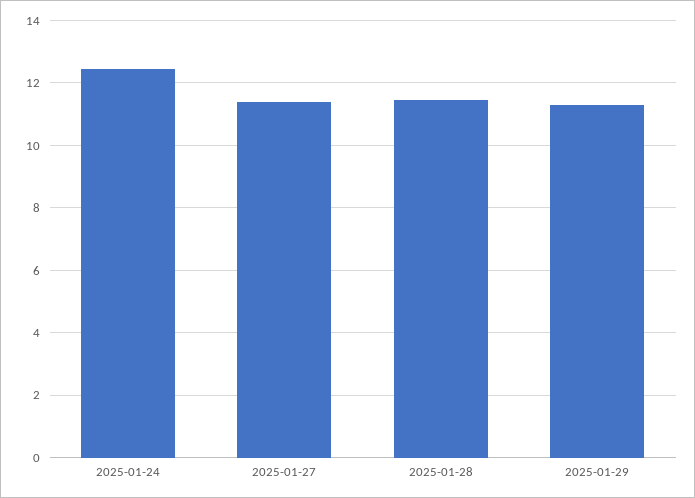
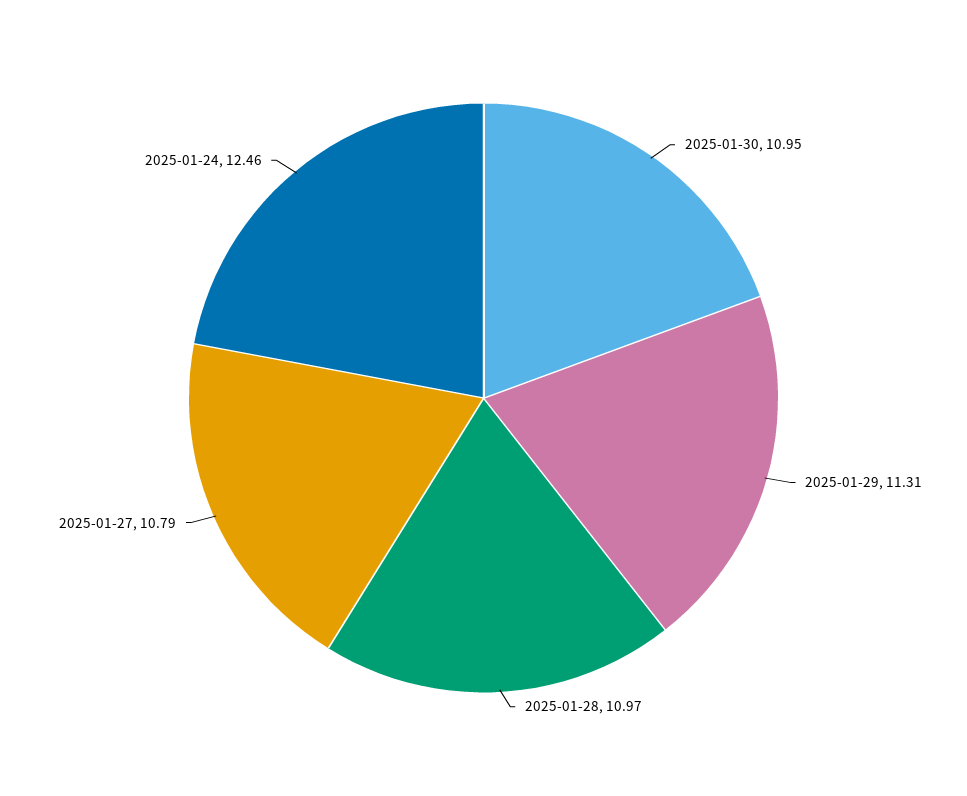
2025-01-27: 11.4 -> 10.79
2025-01-28: 11.4 -> 10.97
2025-01-30: none -> 10.95

